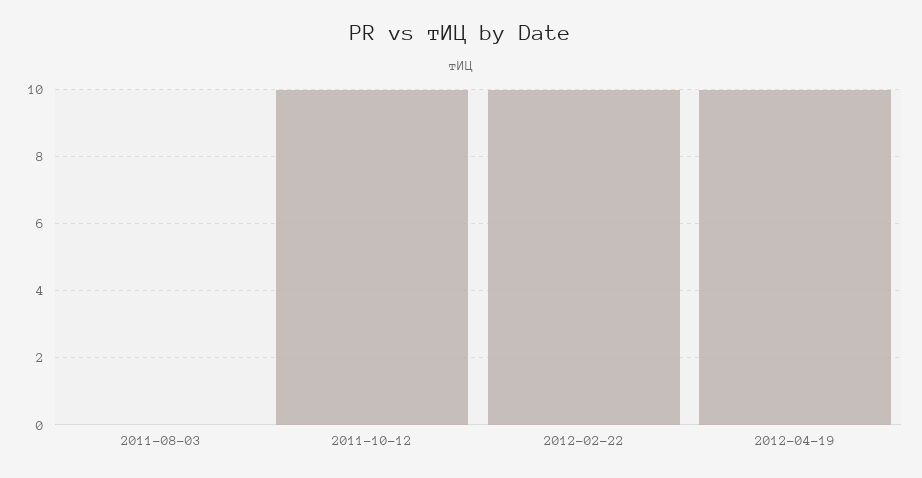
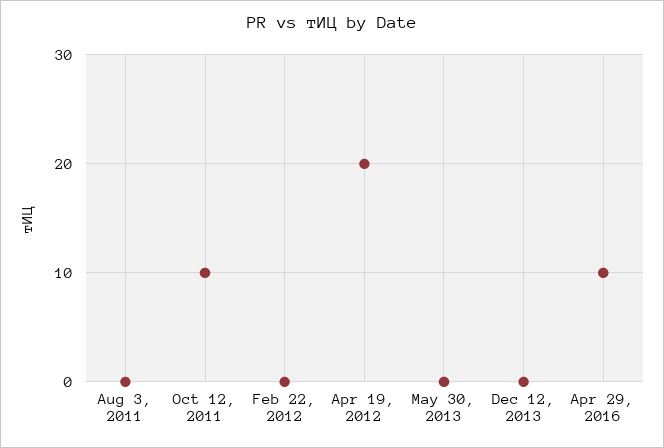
2012-02-22: 10 -> 0
2012-04-19: 10 -> 20
May 30, 2013: none -> 0
Dec 12, 2013: none -> 0
Apr 29, 2016: none -> 10

